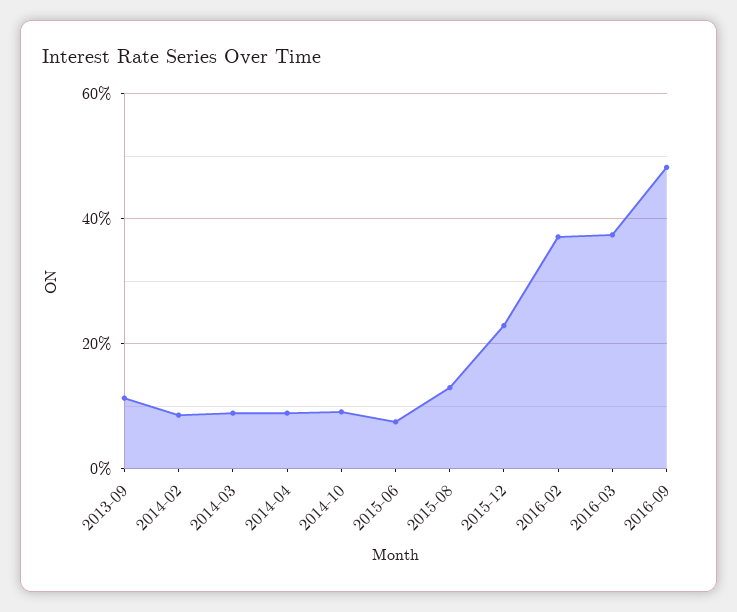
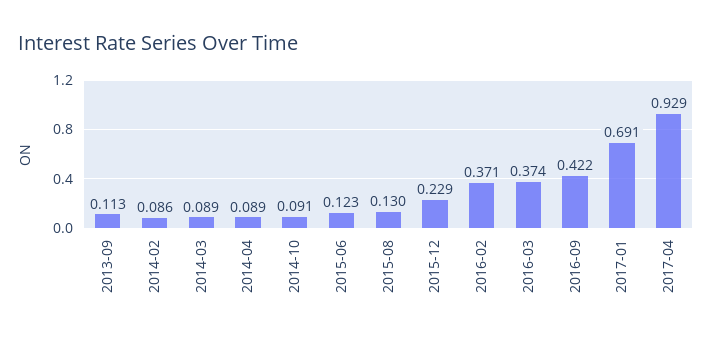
2015-06: 0.08 -> 0.123
2016-09: 0.48 -> 0.422
2017-01: none -> 0.691
2017-04: none -> 0.929

